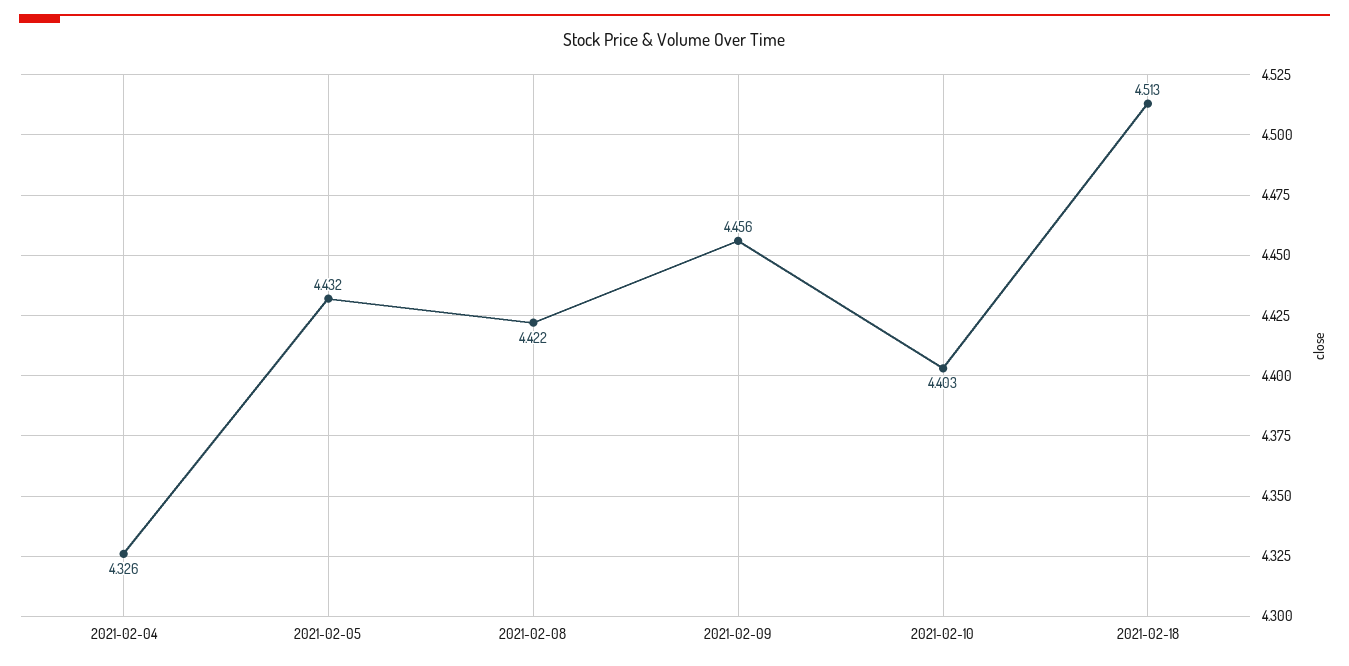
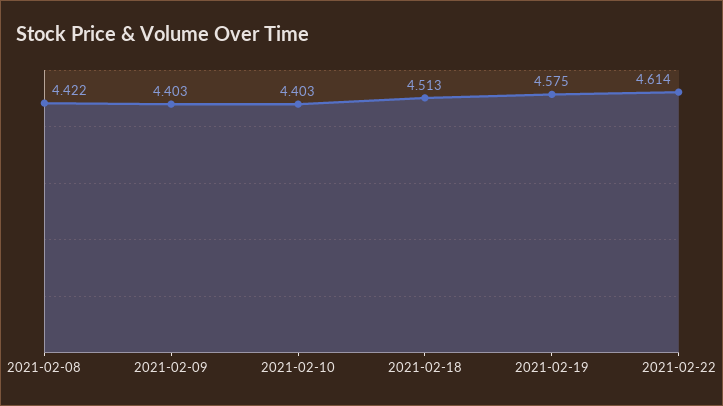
2021-02-04: 4.326 -> none
2021-02-05: 4.432 -> none
2021-02-09: 4.456 -> 4.403
2021-02-19: none -> 4.575
2021-02-22: none -> 4.614

